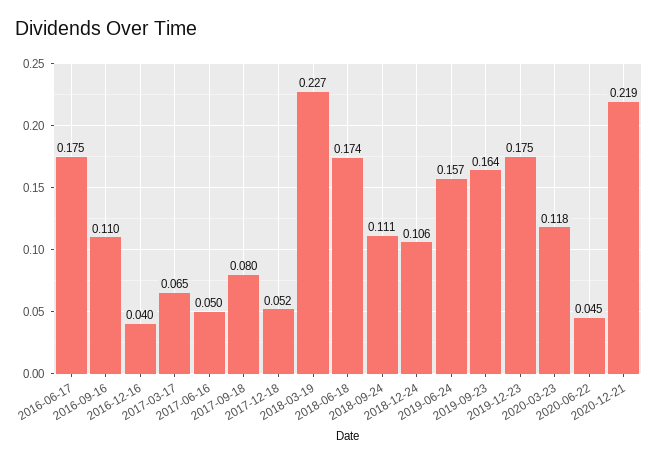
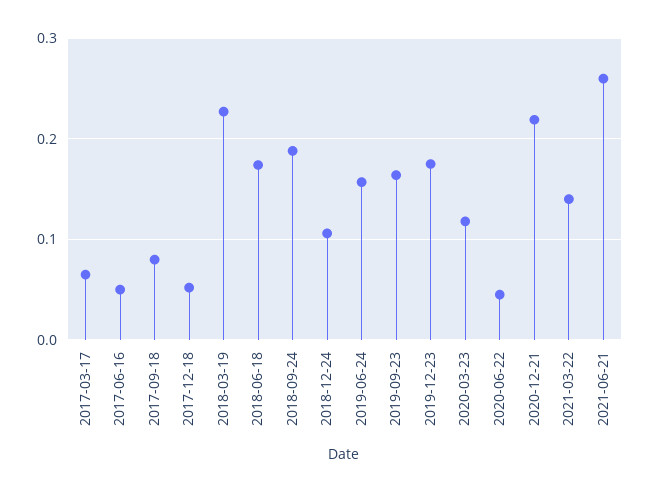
2016-06-17: 0.175 -> none
2016-09-16: 0.11 -> none
2016-12-16: 0.04 -> none
2018-09-24: 0.111 -> 0.19
2021-03-22: none -> 0.14
2021-06-21: none -> 0.26

